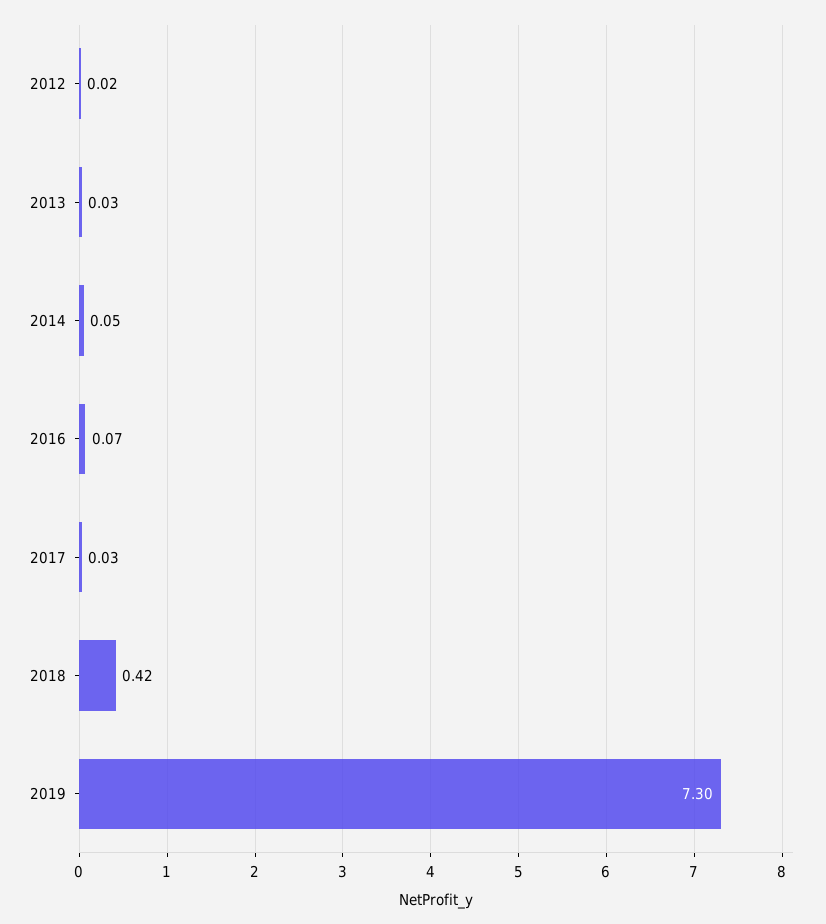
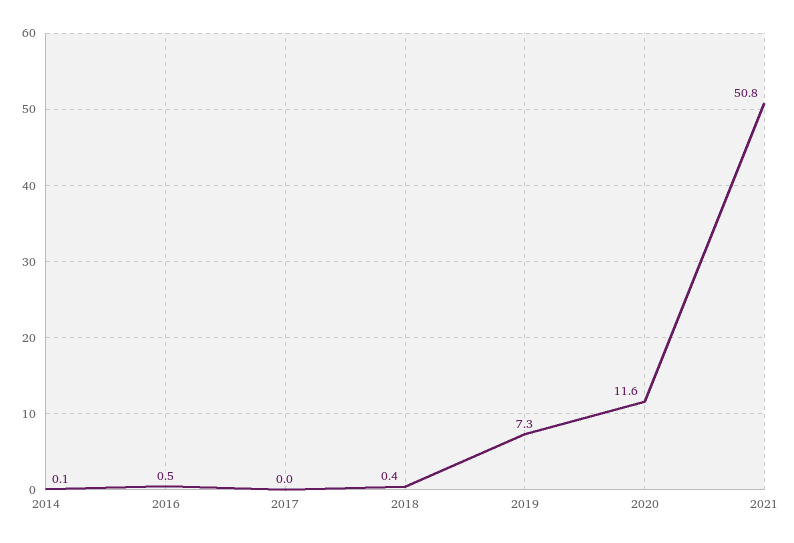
2012: 0.02 -> none
2013: 0.03 -> none
2016: 0.07 -> 0.5
2020: none -> 11.6
2021: none -> 50.8

